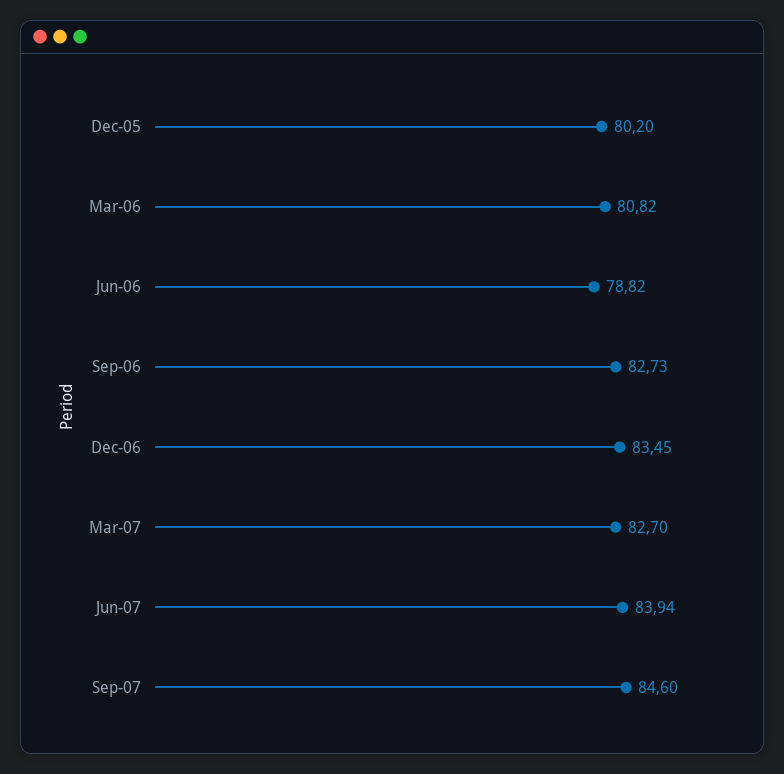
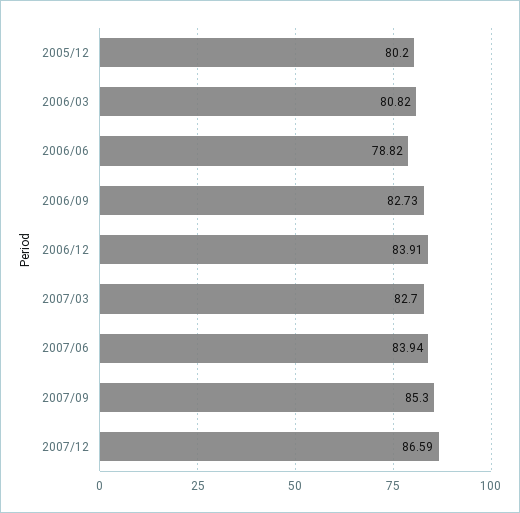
Dec-06: 83.45 -> 83.91
Sep-07: 84.6 -> 85.3
2007/12: none -> 86.59

